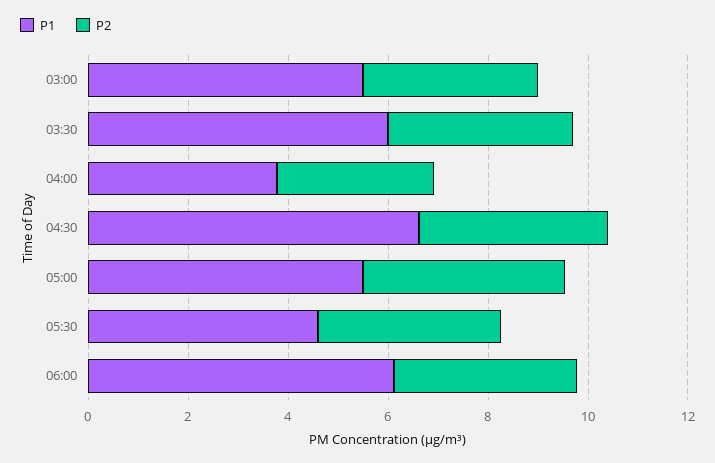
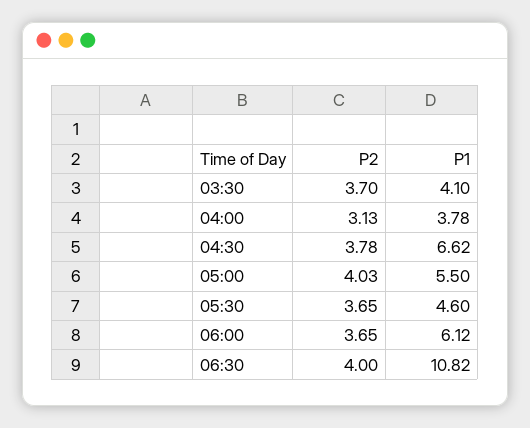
P1, 03:00: 5.5 -> none
P2, 03:00: 3.5 -> none
P1, 03:30: 6 -> 4.1
P2, 06:30: none -> 4
P1, 06:30: none -> 10.82

